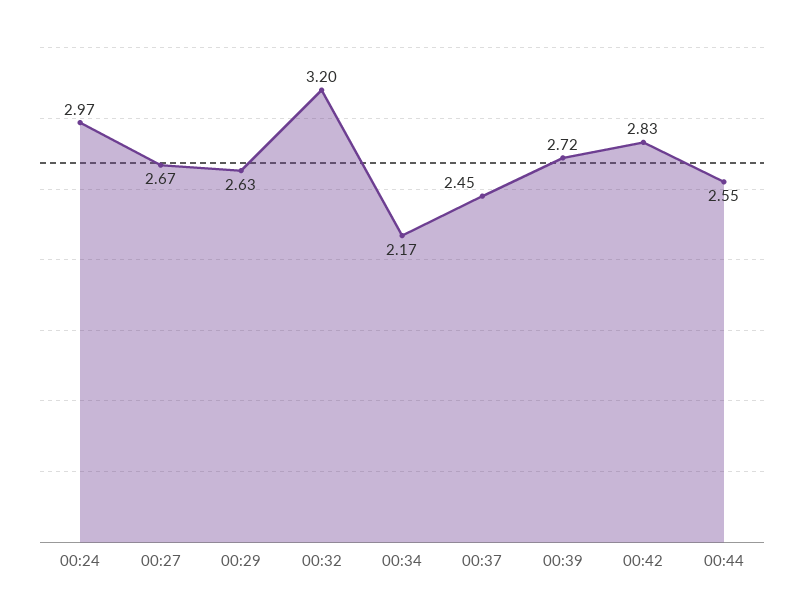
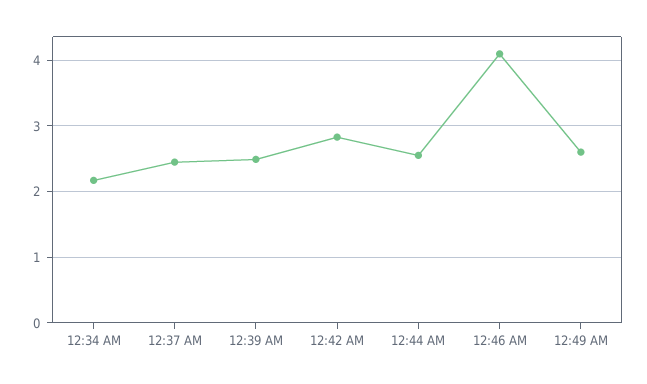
00:24: 2.97 -> none
00:27: 2.67 -> none
00:29: 2.63 -> none
00:32: 3.2 -> none
00:39: 2.72 -> 2.5
12:46 AM: none -> 4.1
12:49 AM: none -> 2.6

